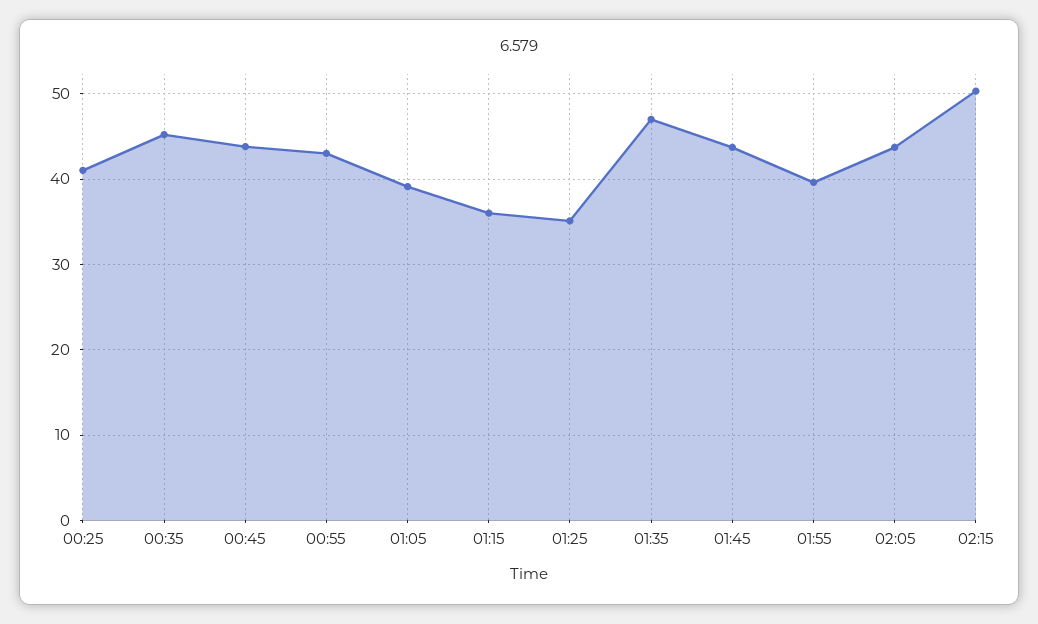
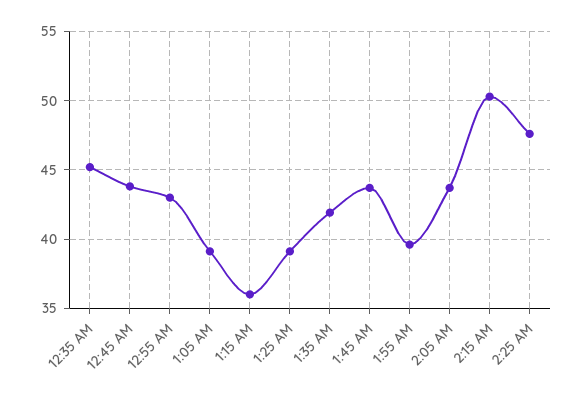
00:25: 41 -> none
01:25: 35 -> 39
01:35: 47 -> 42
2:25 AM: none -> 47.5

